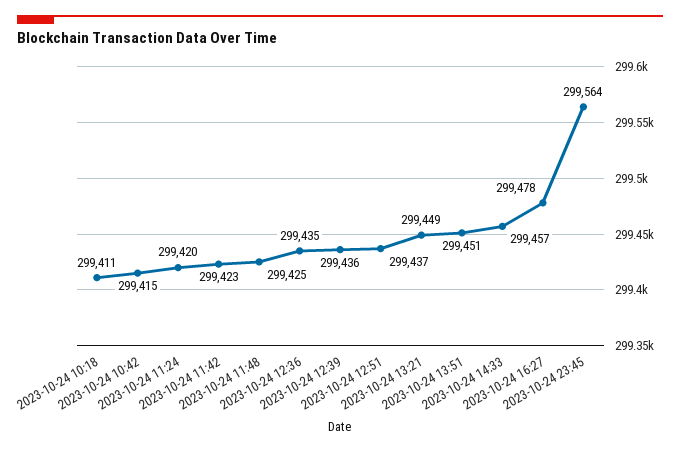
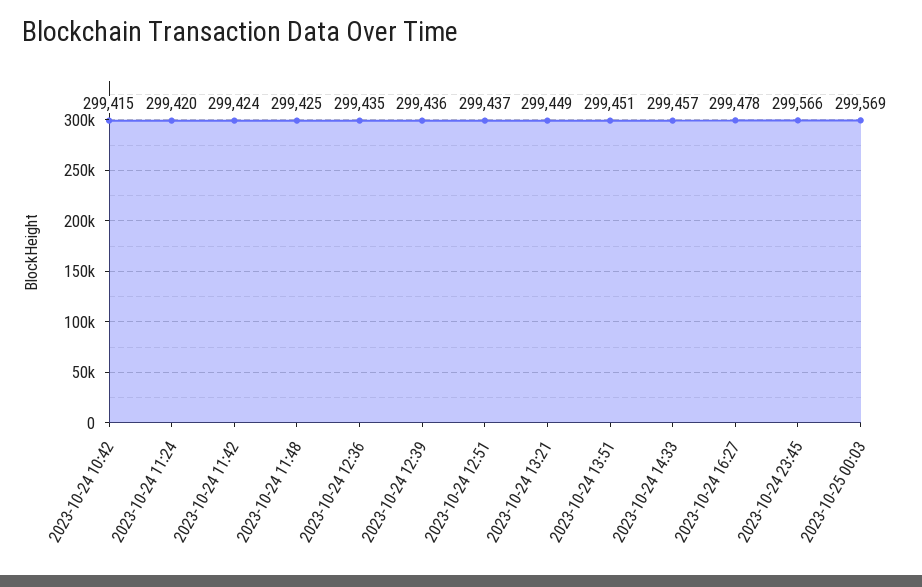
2023-10-24 10:18: 299411 -> none
2023-10-24 11:42: 299423 -> 299424
2023-10-24 23:45: 299564 -> 299566
2023-10-25 00:03: none -> 299569

